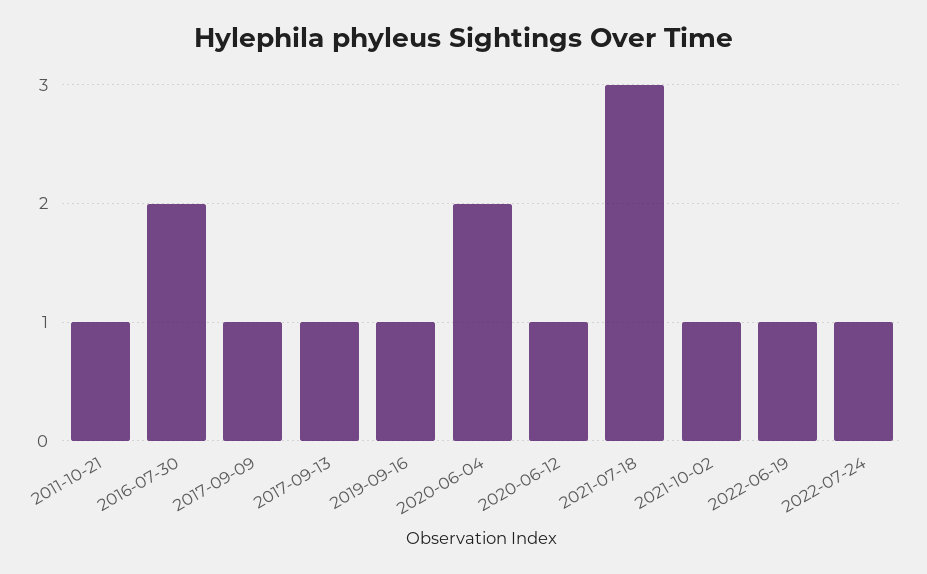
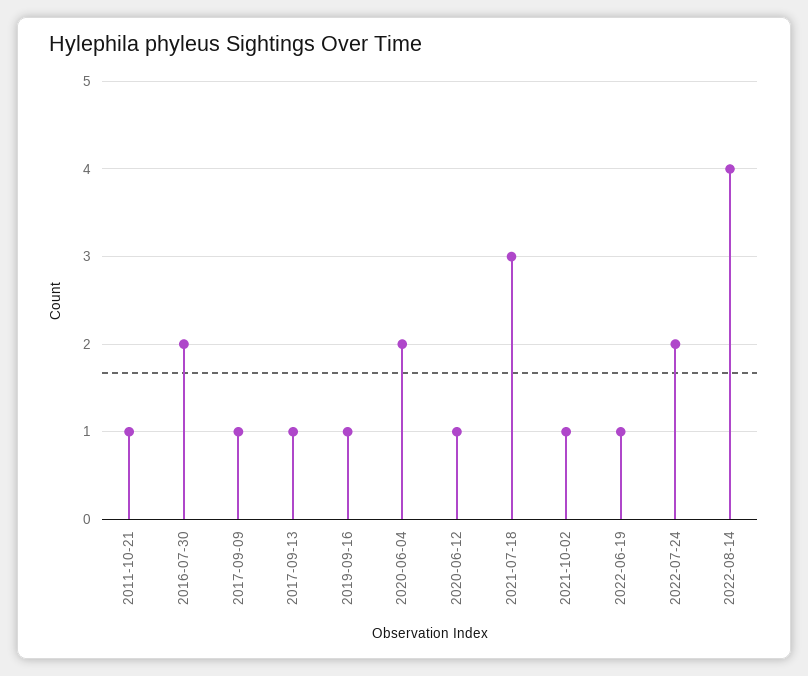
2022-07-24: 1 -> 2
2022-08-14: none -> 4

